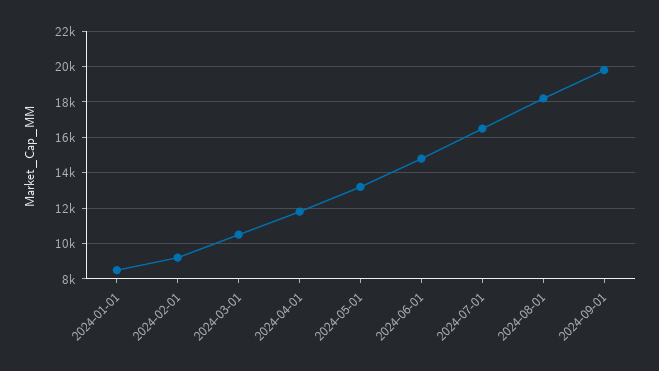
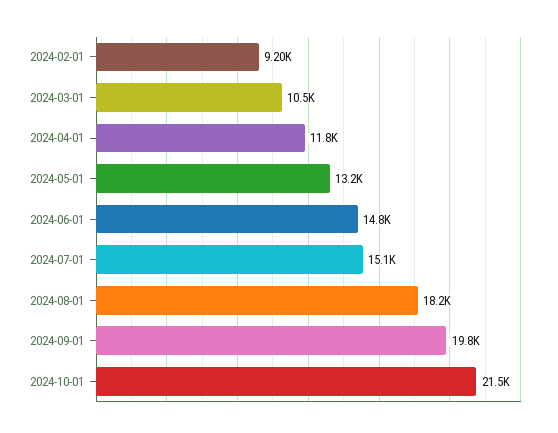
2024-01-01: 8500 -> none
2024-07-01: 16500 -> 15100
2024-10-01: none -> 21500

